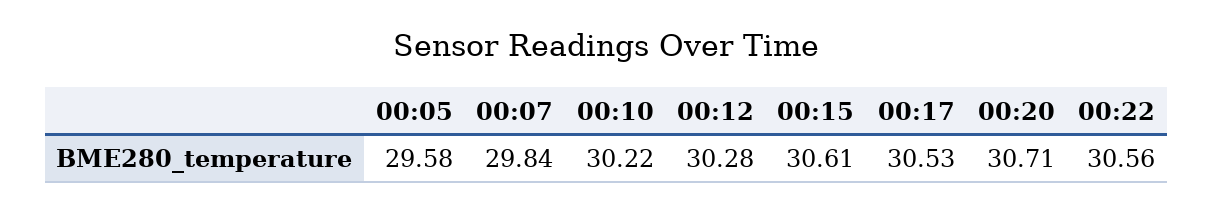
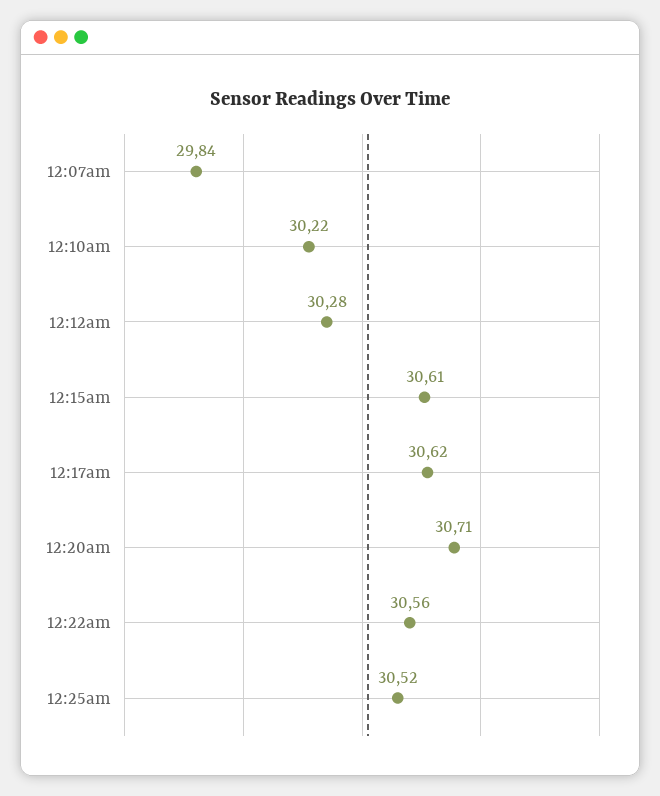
00:05: 29.58 -> none
00:17: 30.53 -> 30.62
12:25am: none -> 30.52

